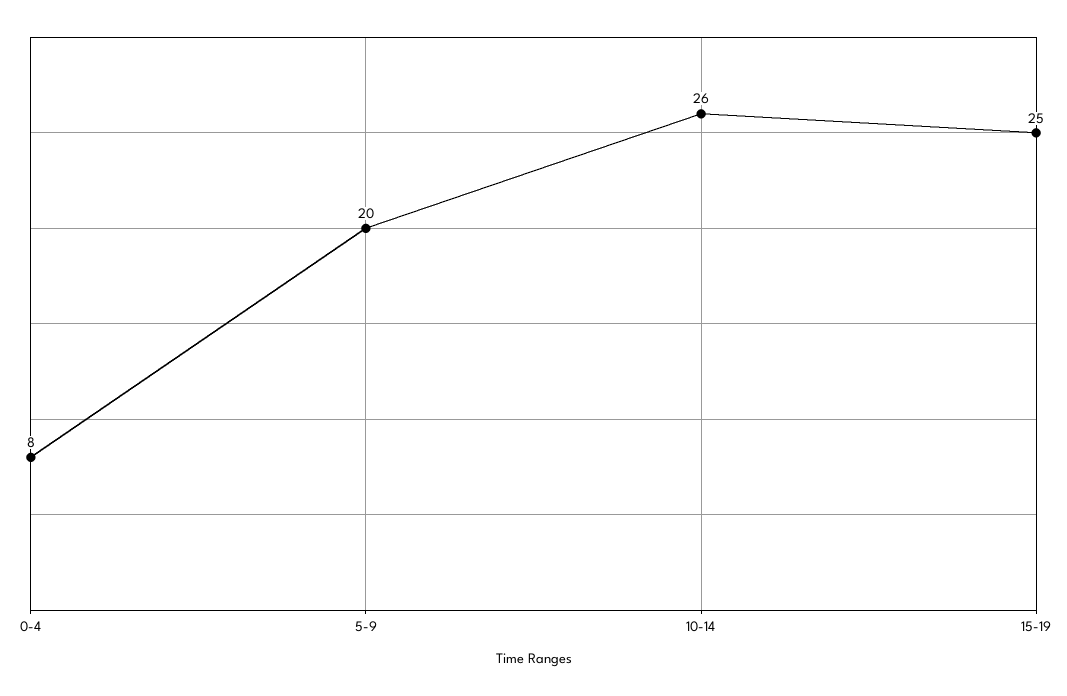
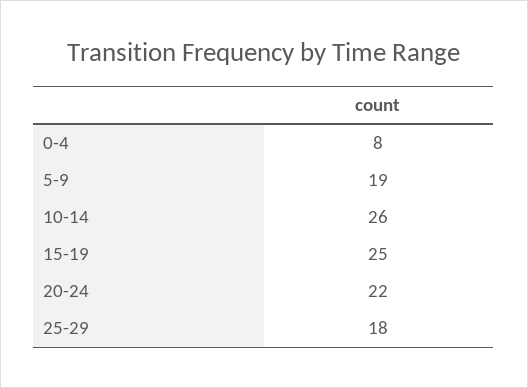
5-9: 20 -> 19
20-24: none -> 22
25-29: none -> 18

